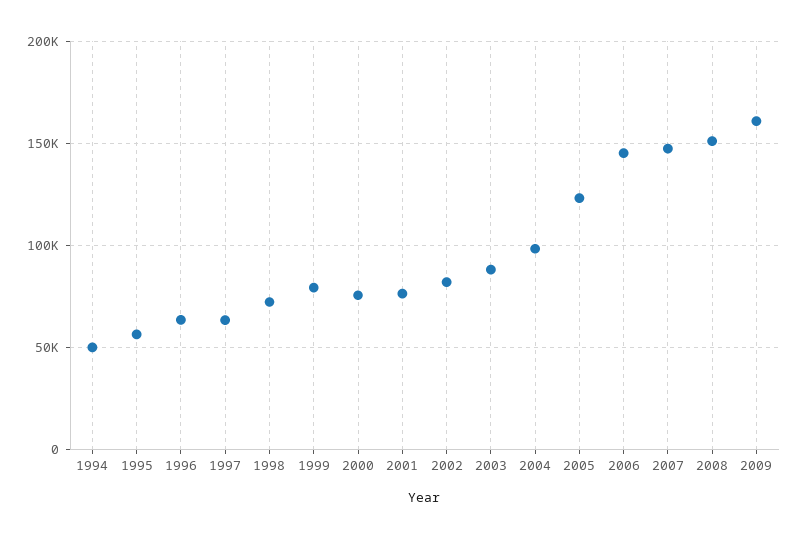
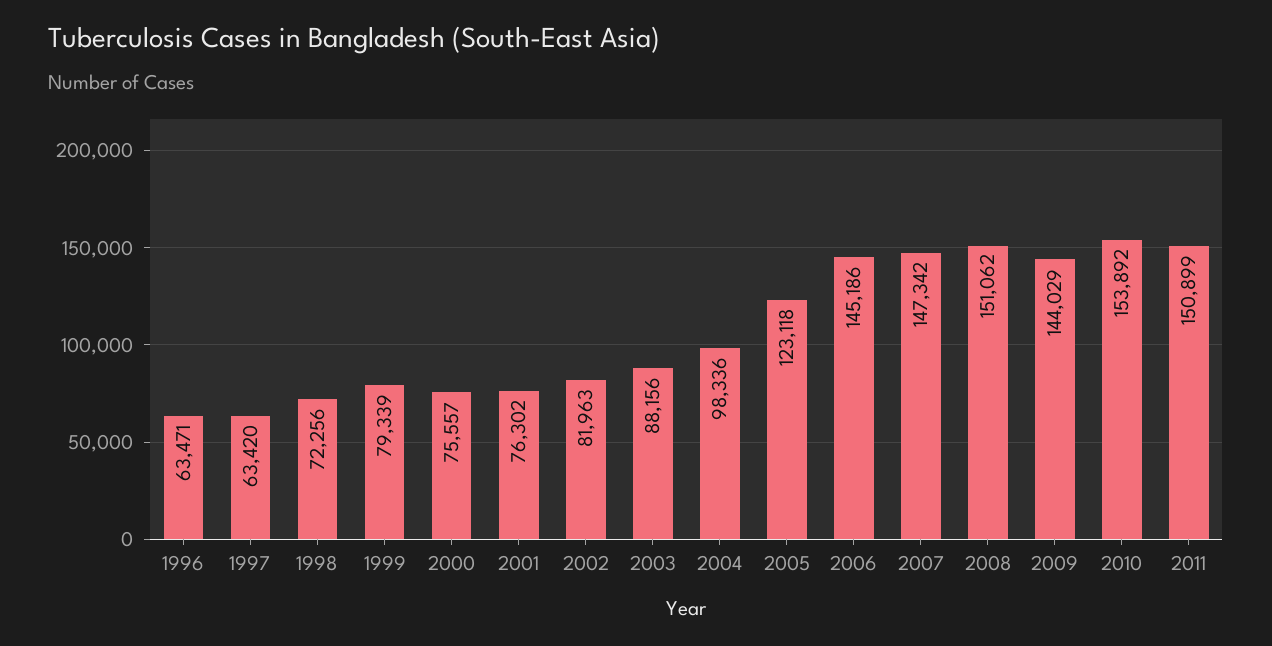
1994: 50000 -> none
1995: 55000 -> none
2009: 160000 -> 144029
2010: none -> 153892
2011: none -> 150899

